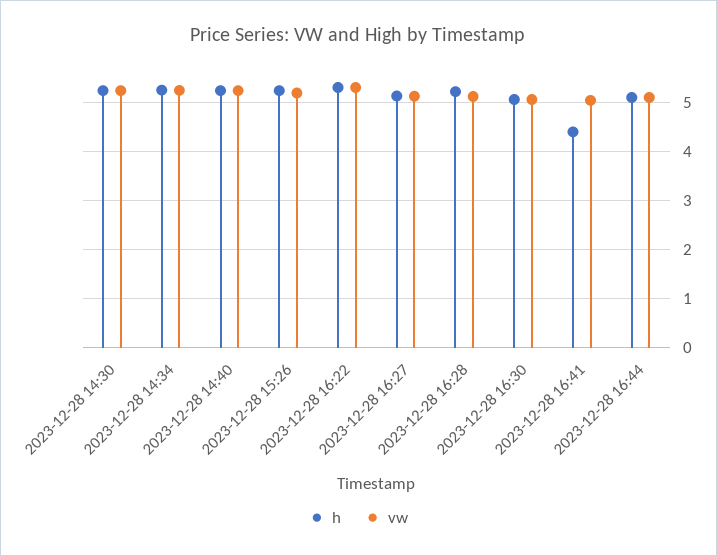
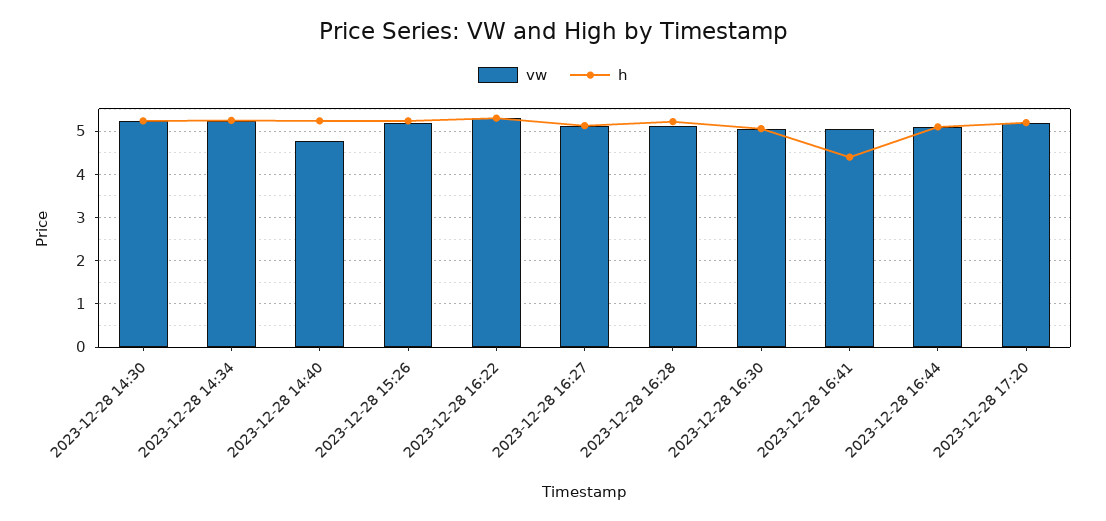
vw, 2023-12-28 14:40: 5.2 -> 4.8
vw, 2023-12-28 17:20: none -> 5.2
h, 2023-12-28 17:20: none -> 5.2

